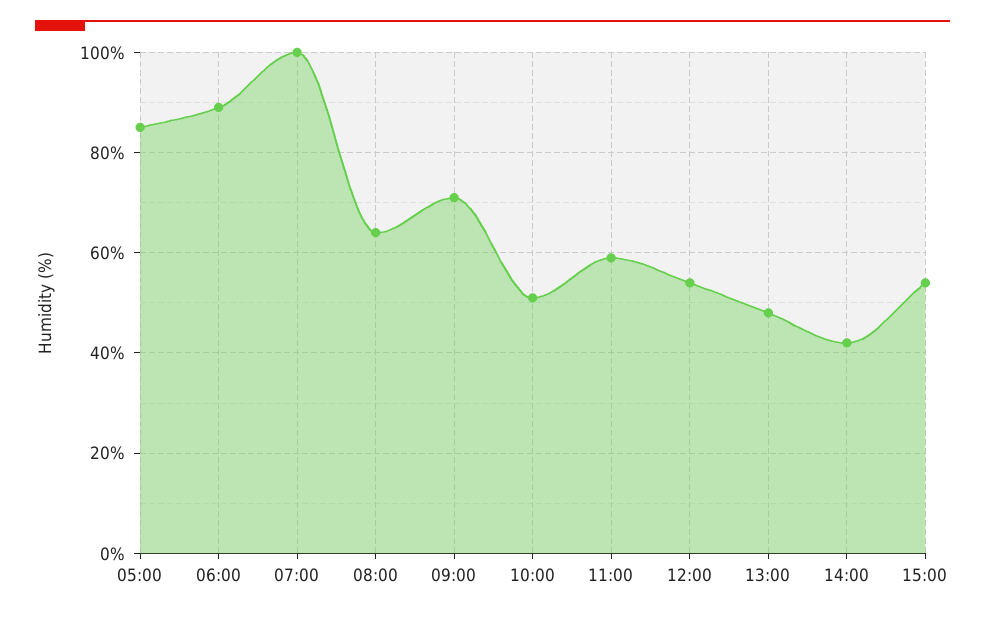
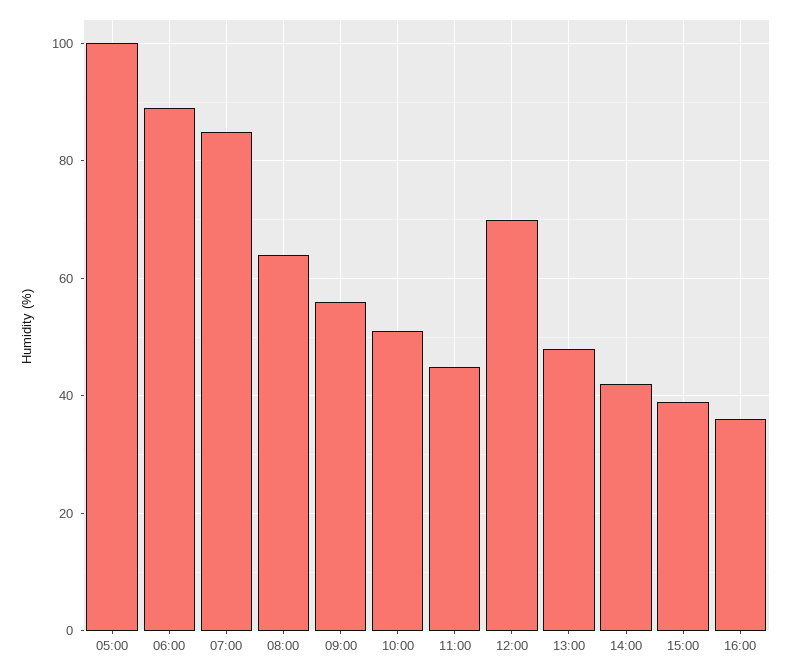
05:00: 85 -> 100
07:00: 100 -> 85
09:00: 70 -> 55
11:00: 60 -> 45
12:00: 55 -> 70
15:00: 55 -> 40
16:00: none -> 35

